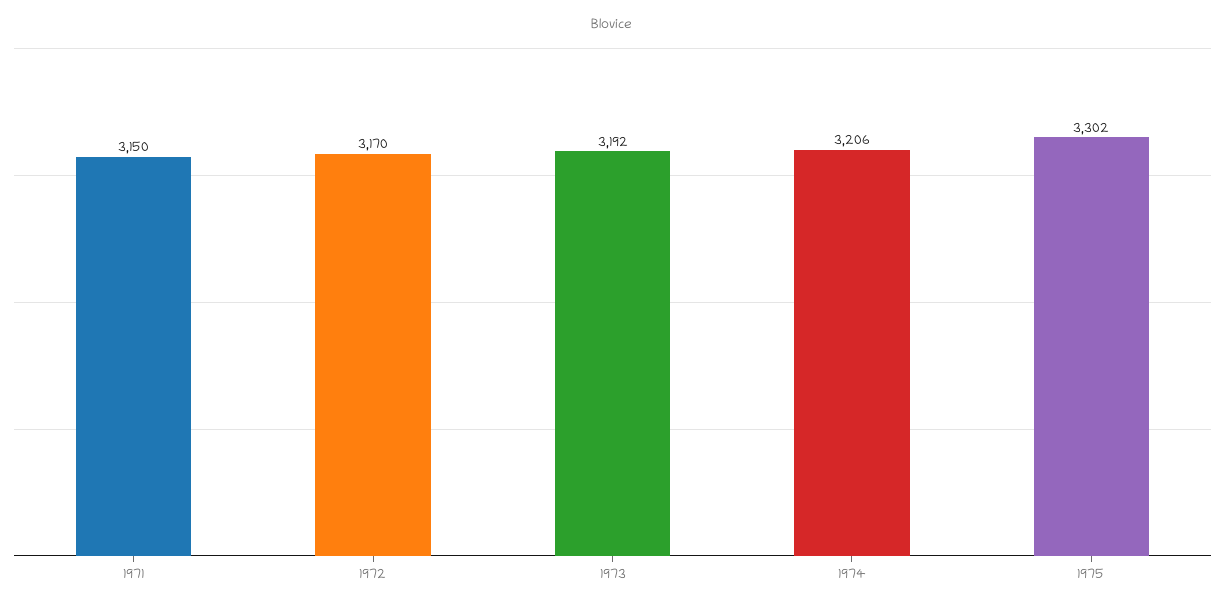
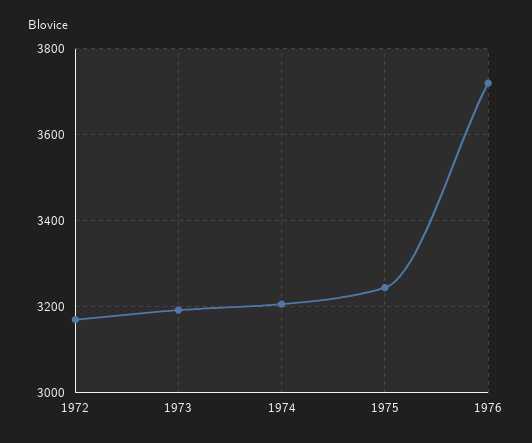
1971: 3150 -> none
1975: 3302 -> 3240
1976: none -> 3720

